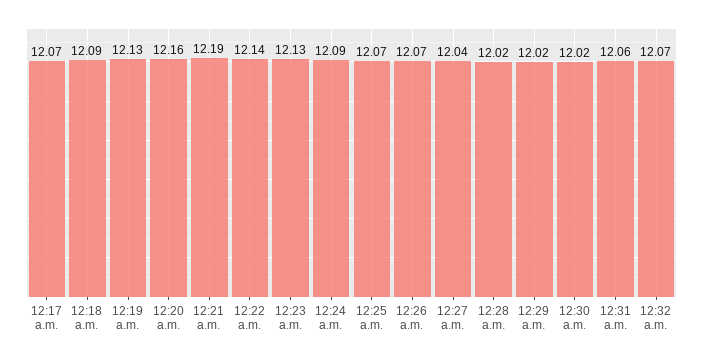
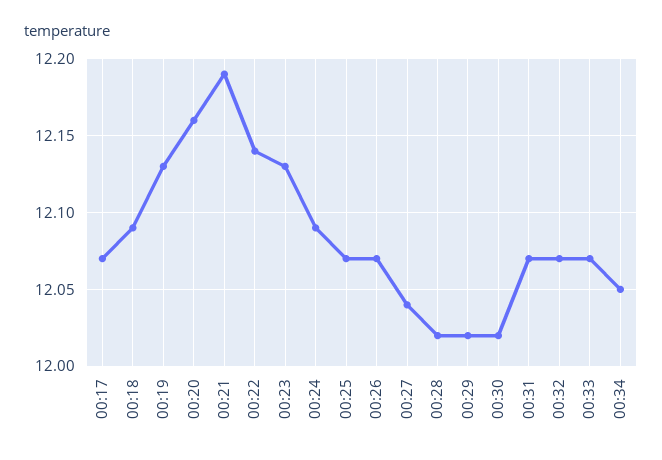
12:31 a.m.: 12.06 -> 12.07
00:33: none -> 12.07
00:34: none -> 12.05

